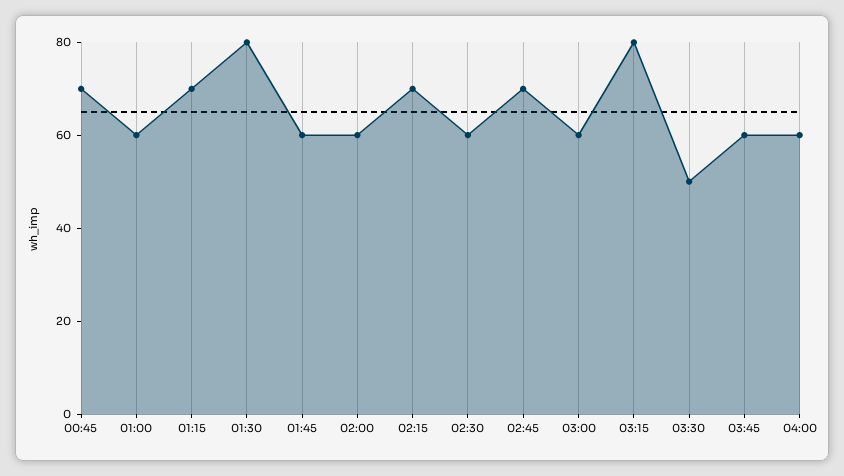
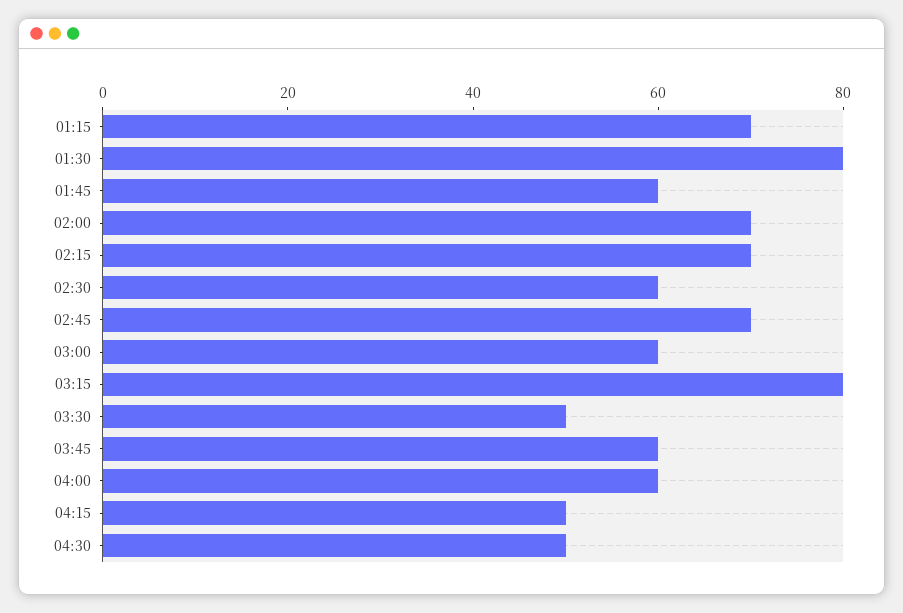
00:45: 70 -> none
01:00: 60 -> none
02:00: 60 -> 70
04:15: none -> 50
04:30: none -> 50

